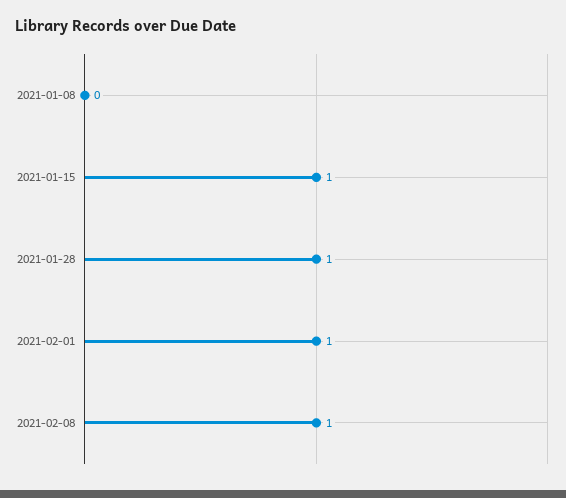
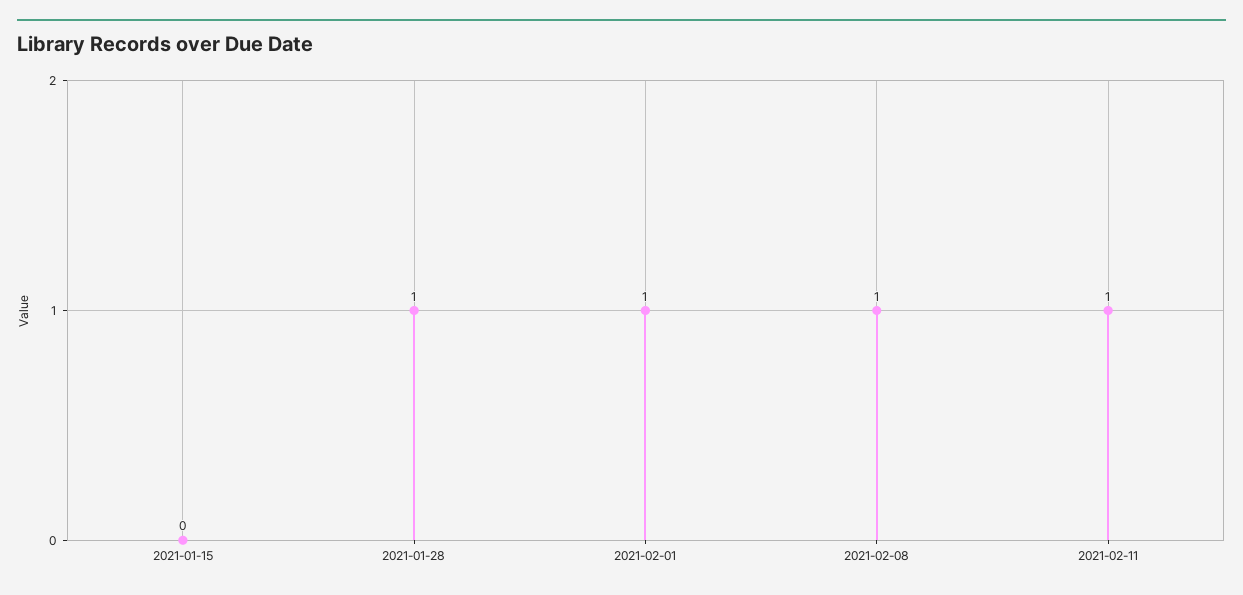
2021-01-08: 0 -> none
2021-01-15: 1 -> 0
2021-02-11: none -> 1

